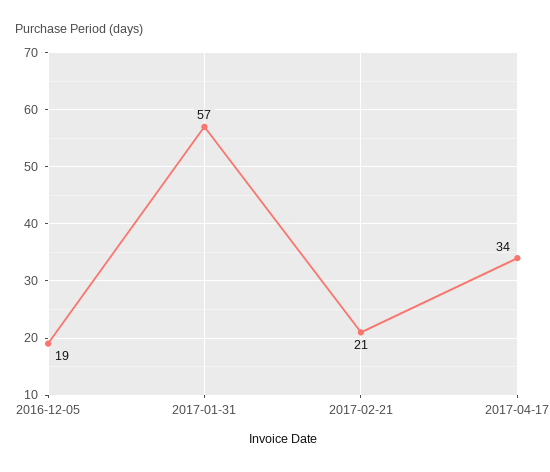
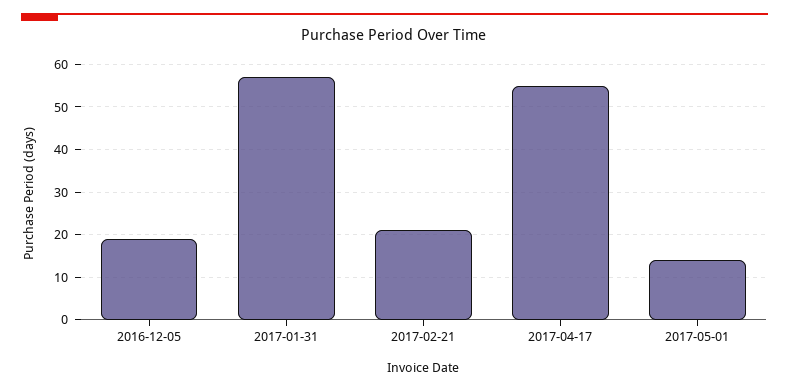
2017-04-17: 34 -> 55
2017-05-01: none -> 15

